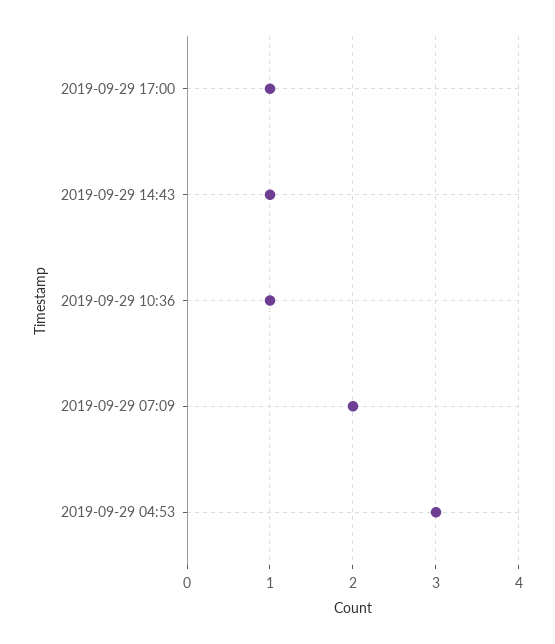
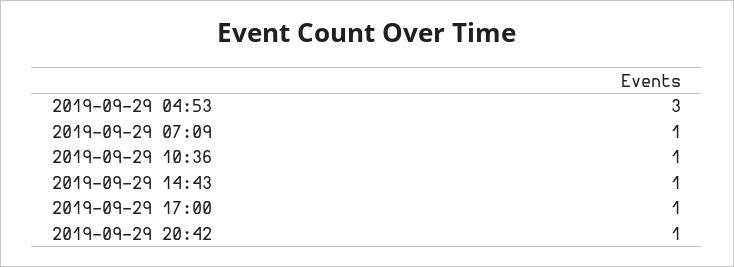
2019-09-29 07:09: 2 -> 1
2019-09-29 20:42: none -> 1

